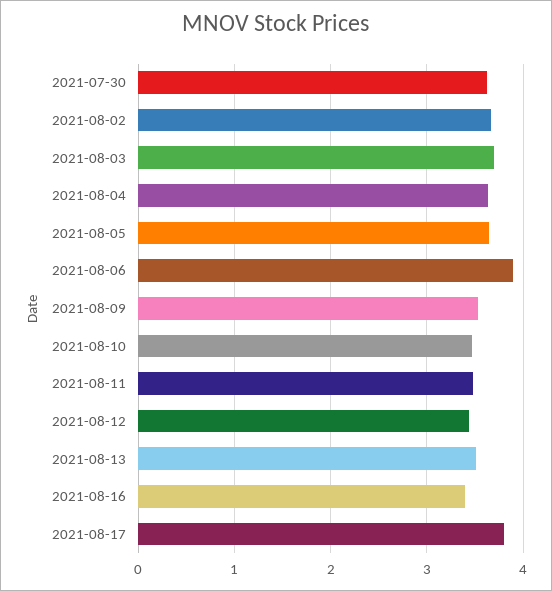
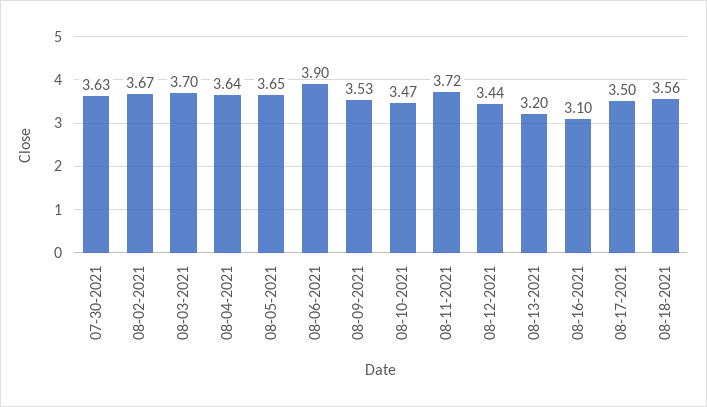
2021-08-11: 3.5 -> 3.72
2021-08-13: 3.5 -> 3.2
2021-08-16: 3.4 -> 3.1
2021-08-17: 3.8 -> 3.5
08-18-2021: none -> 3.56

